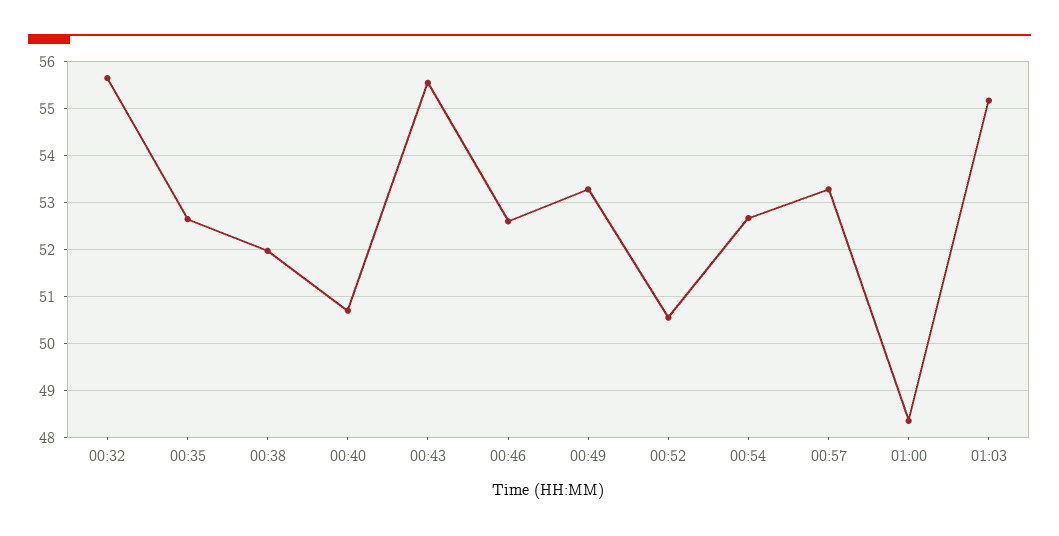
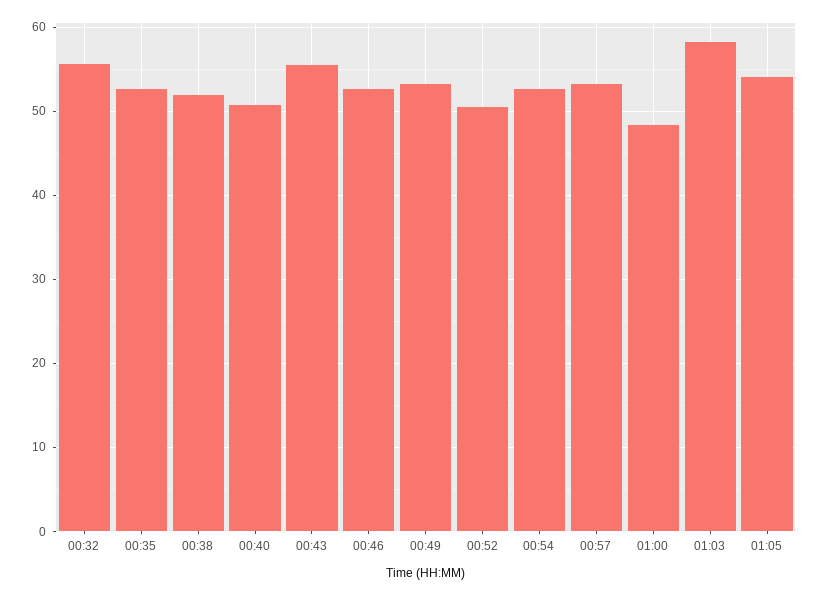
01:03: 55.2 -> 58
01:05: none -> 54

